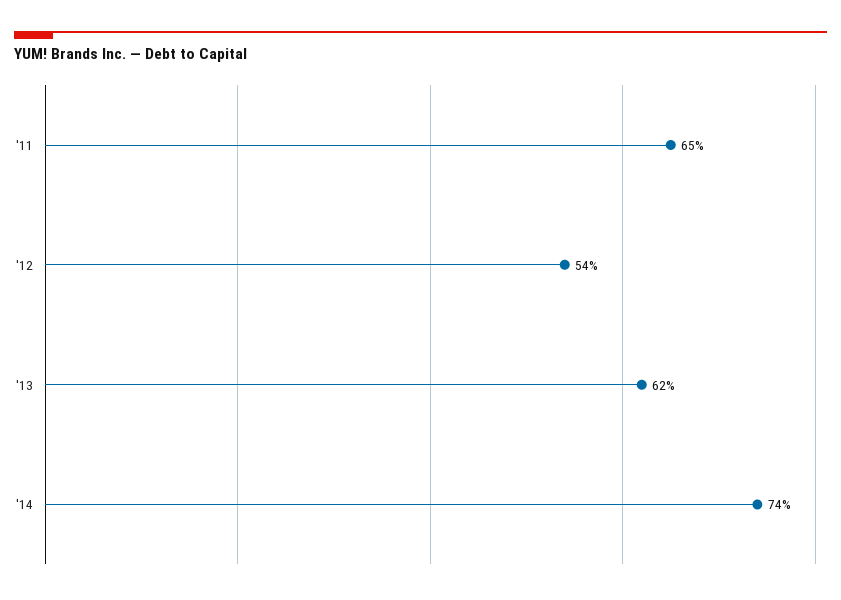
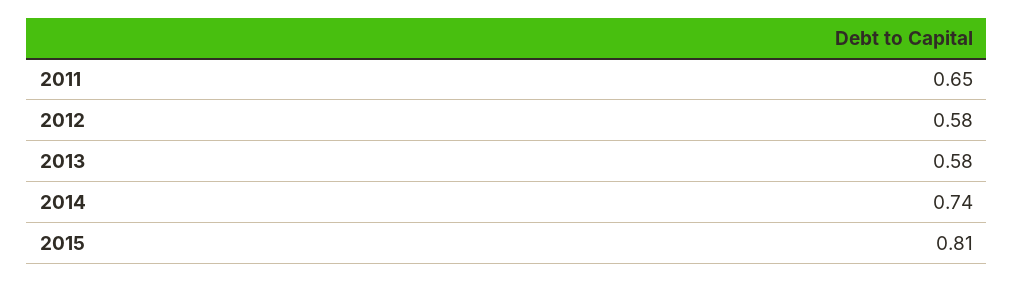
'12: 0.54 -> 0.58
'13: 0.62 -> 0.58
2015: none -> 0.81

